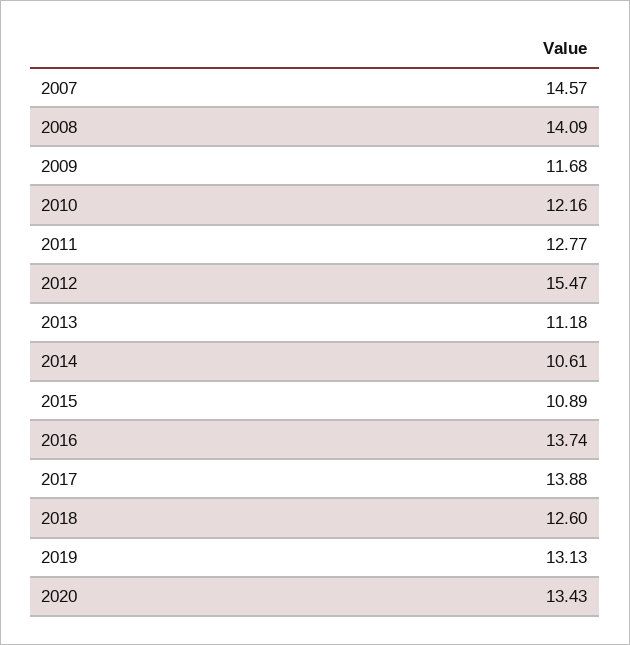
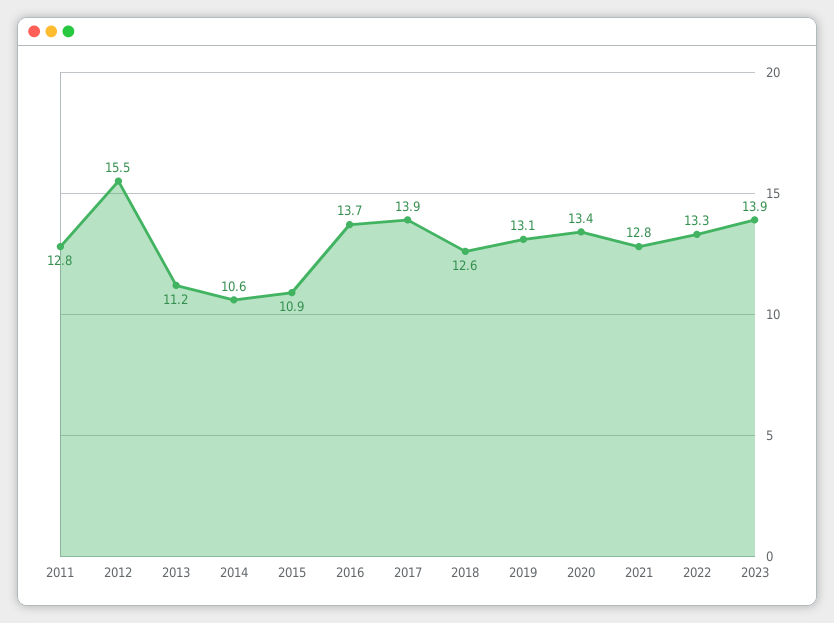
2007: 14.57 -> none
2008: 14.09 -> none
2009: 11.68 -> none
2010: 12.16 -> none
2021: none -> 12.8
2022: none -> 13.3
2023: none -> 13.9

